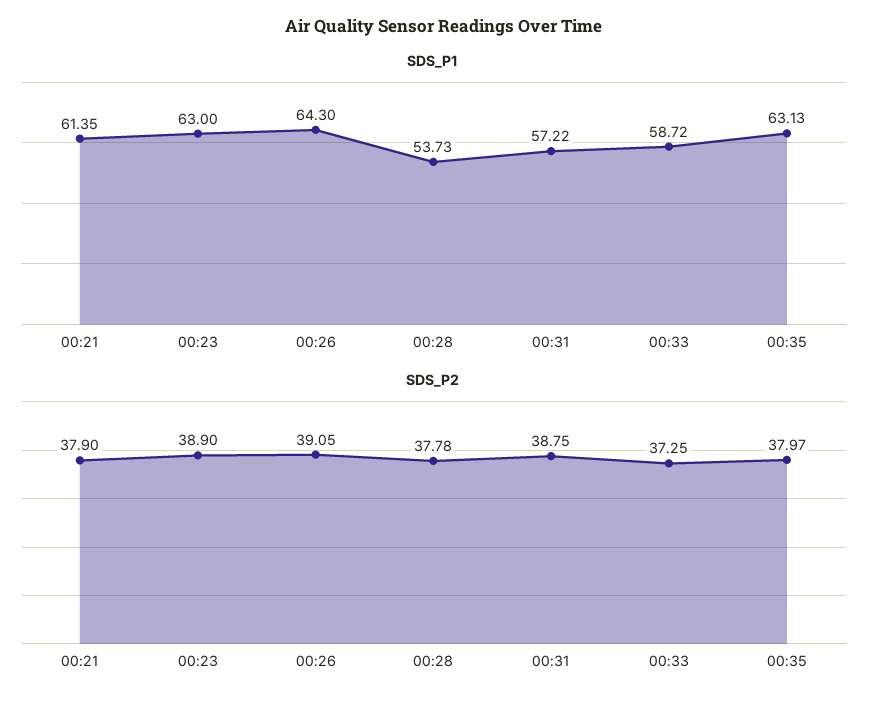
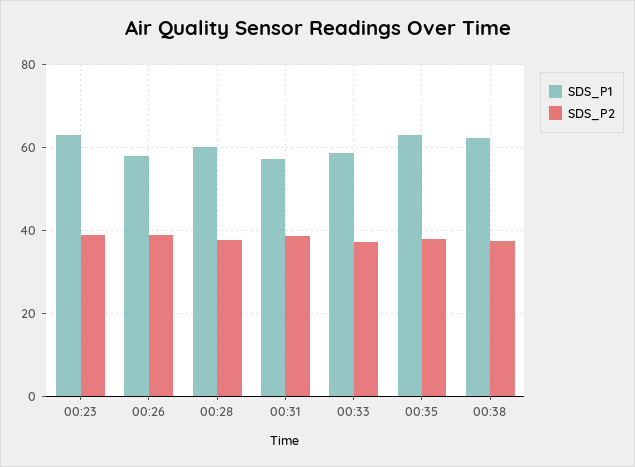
SDS_P1, 00:21: 61.35 -> none
SDS_P1, 00:26: 64.3 -> 58
SDS_P1, 00:28: 53.73 -> 60
SDS_P2, 00:21: 37.9 -> none
SDS_P1, 00:38: none -> 62
SDS_P2, 00:38: none -> 38

